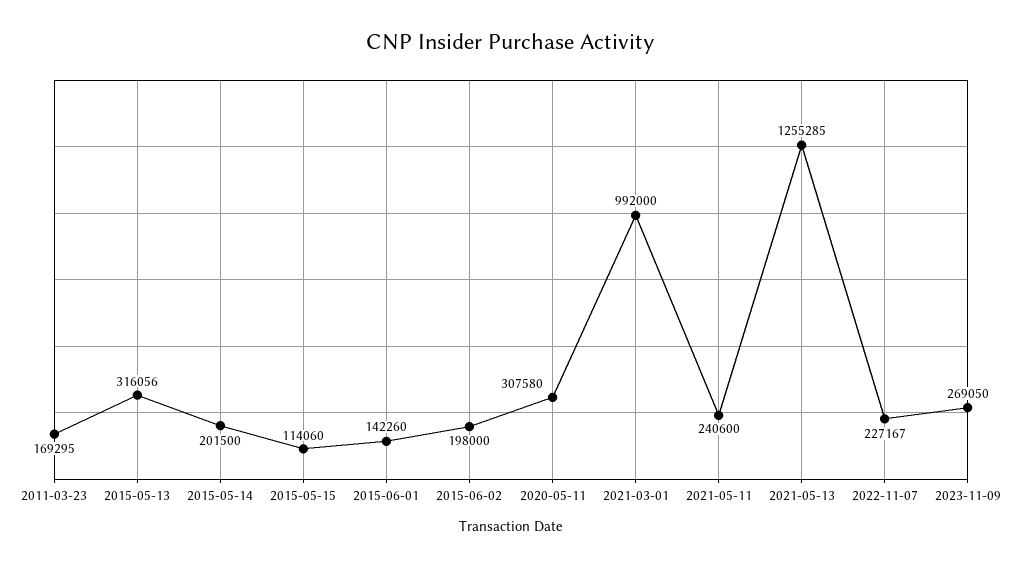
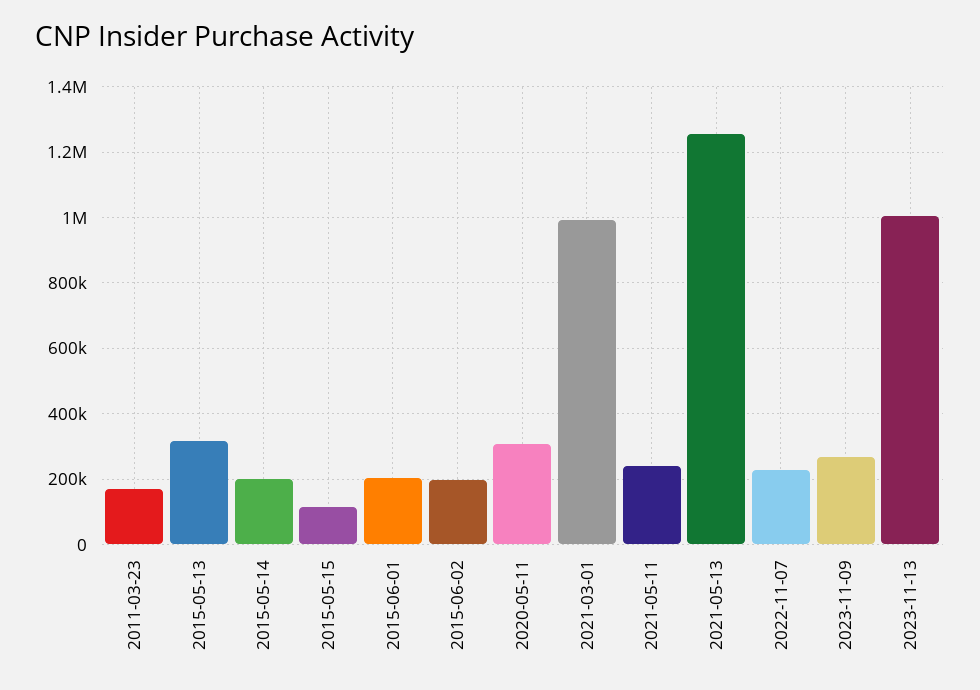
2015-06-01: 142260 -> 200000
2023-11-13: none -> 1000000

